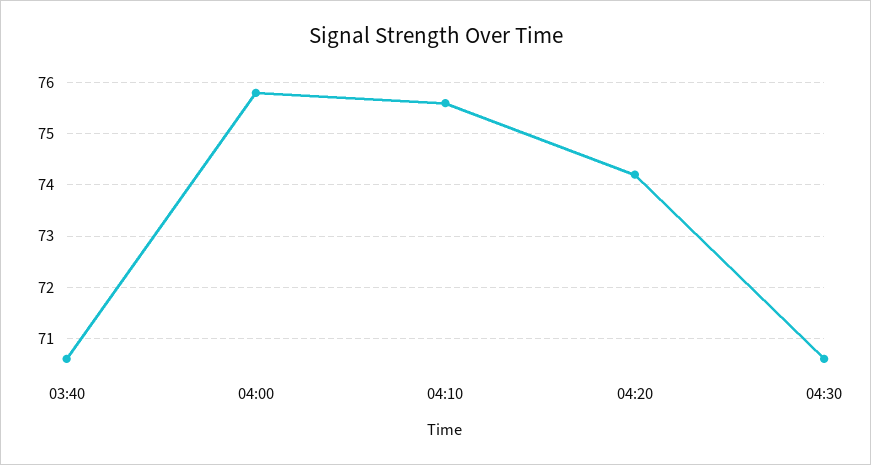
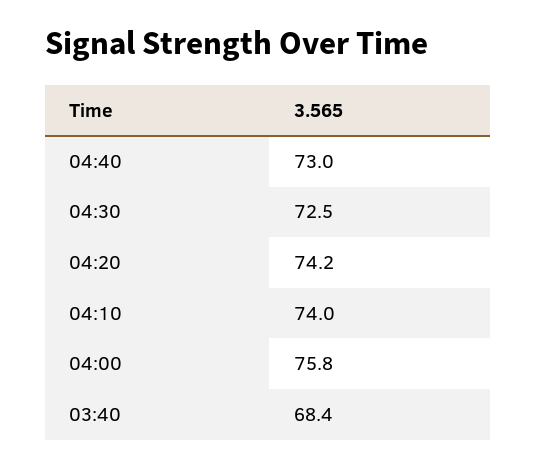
03:40: 70.5 -> 68.4
04:10: 75.5 -> 74
04:30: 70.5 -> 72.5
04:40: none -> 73

